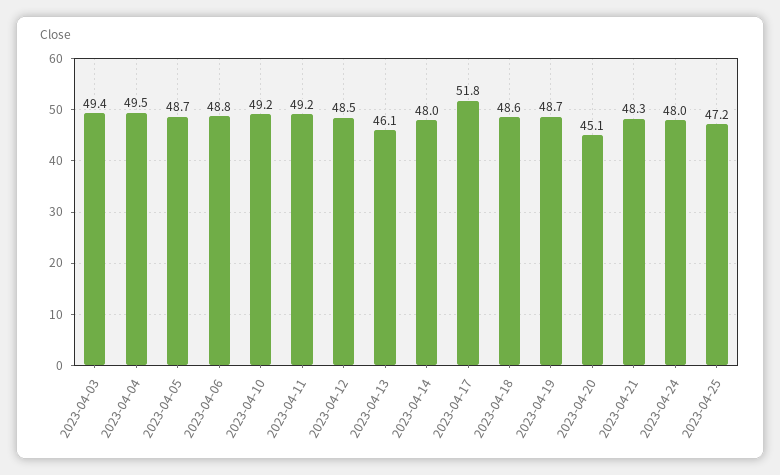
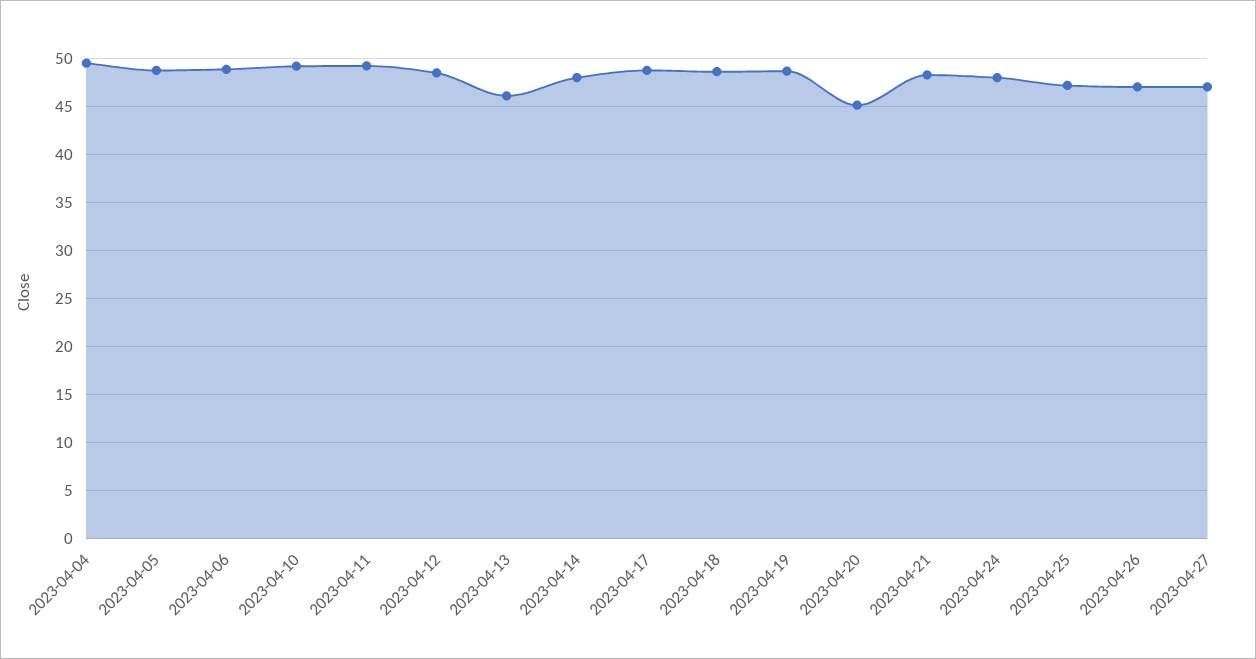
2023-04-03: 49.4 -> none
2023-04-17: 51.8 -> 49
2023-04-26: none -> 47
2023-04-27: none -> 47

